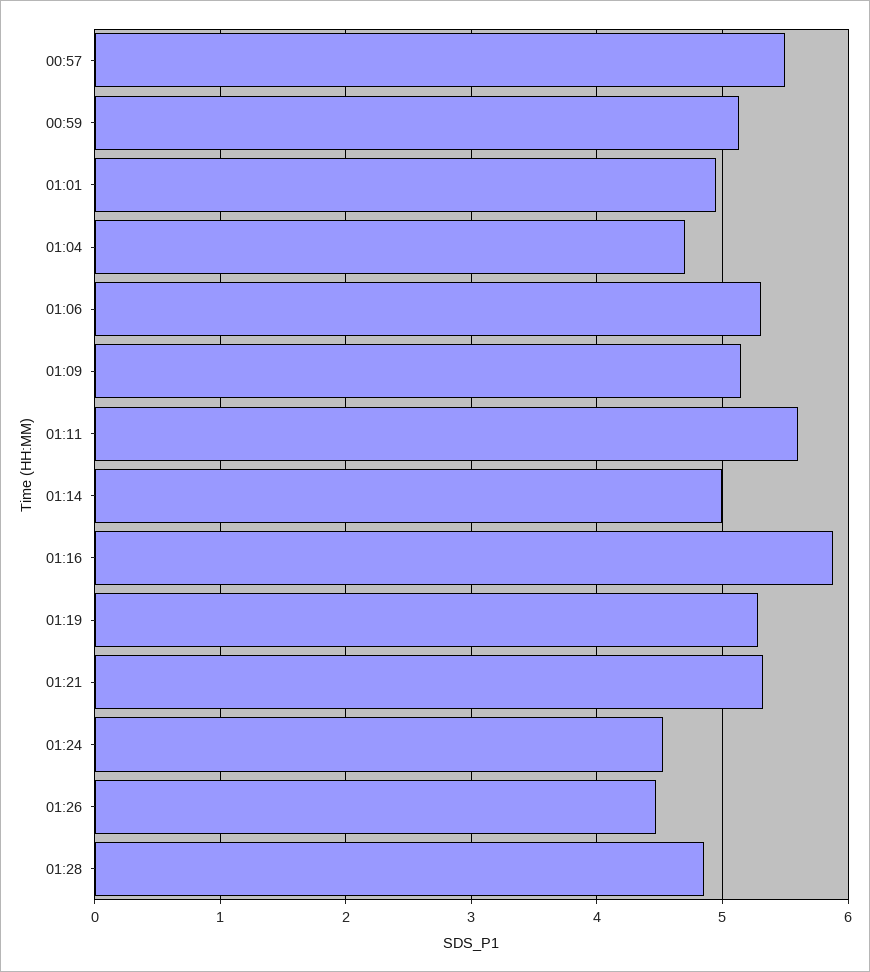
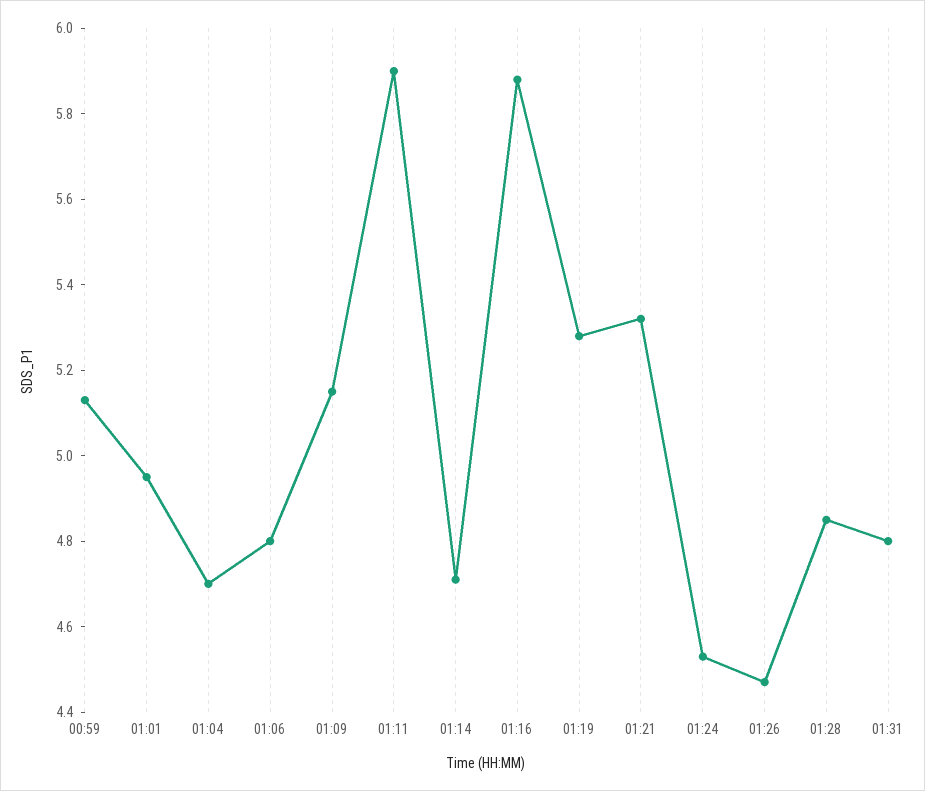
00:57: 5.5 -> none
01:06: 5.3 -> 4.8
01:11: 5.6 -> 5.9
01:14: 5 -> 4.7
01:31: none -> 4.8

